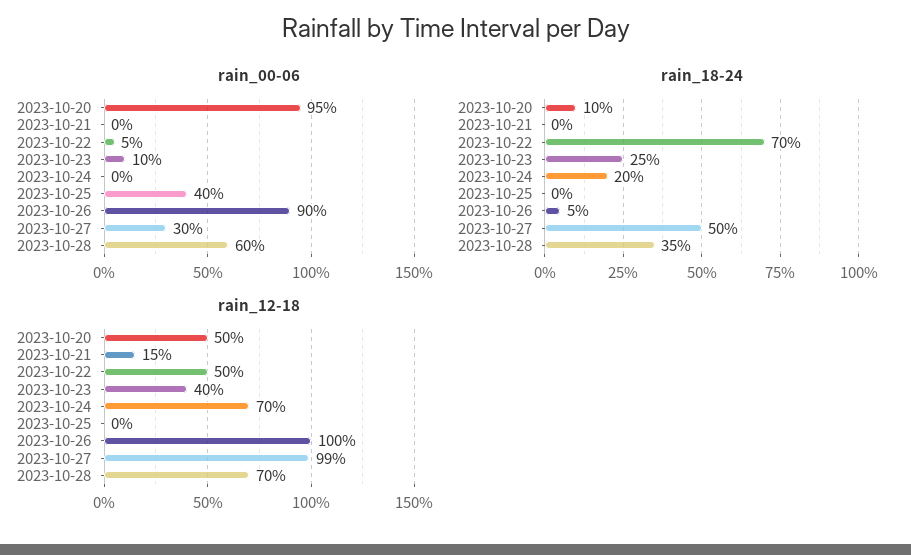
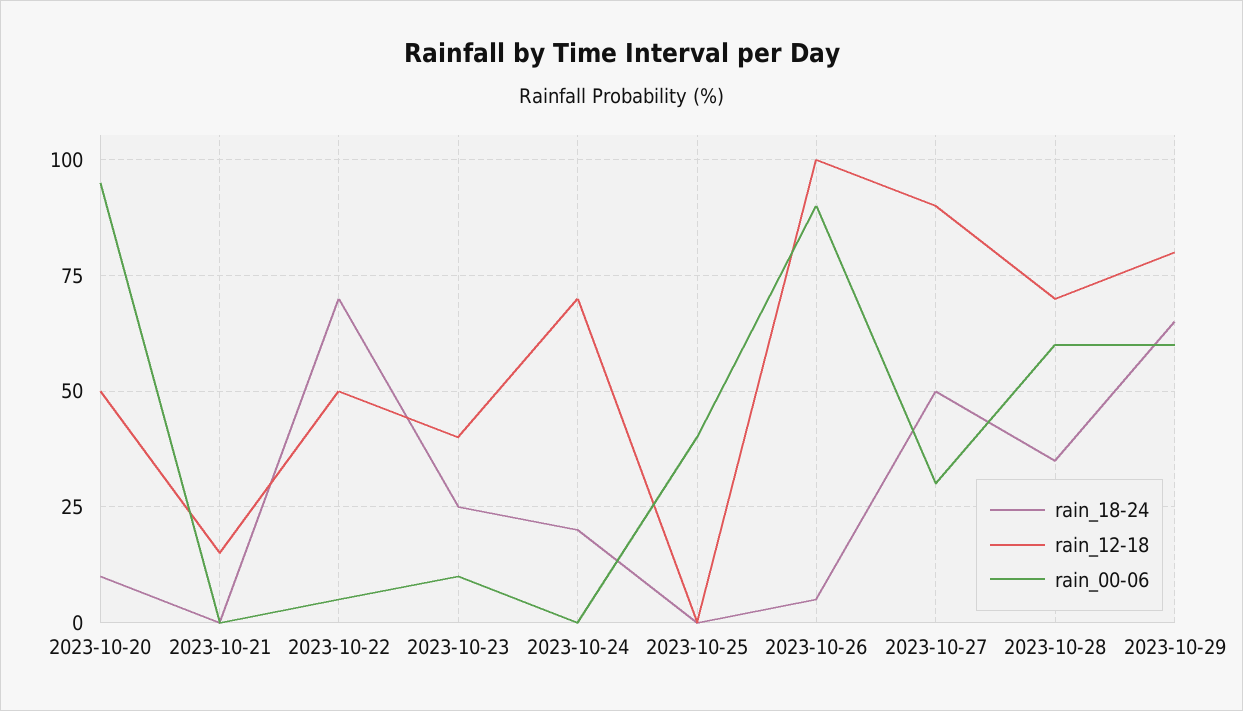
rain_12-18, 2023-10-27: 99 -> 90
rain_18-24, 2023-10-29: none -> 65
rain_12-18, 2023-10-29: none -> 80
rain_00-06, 2023-10-29: none -> 60

